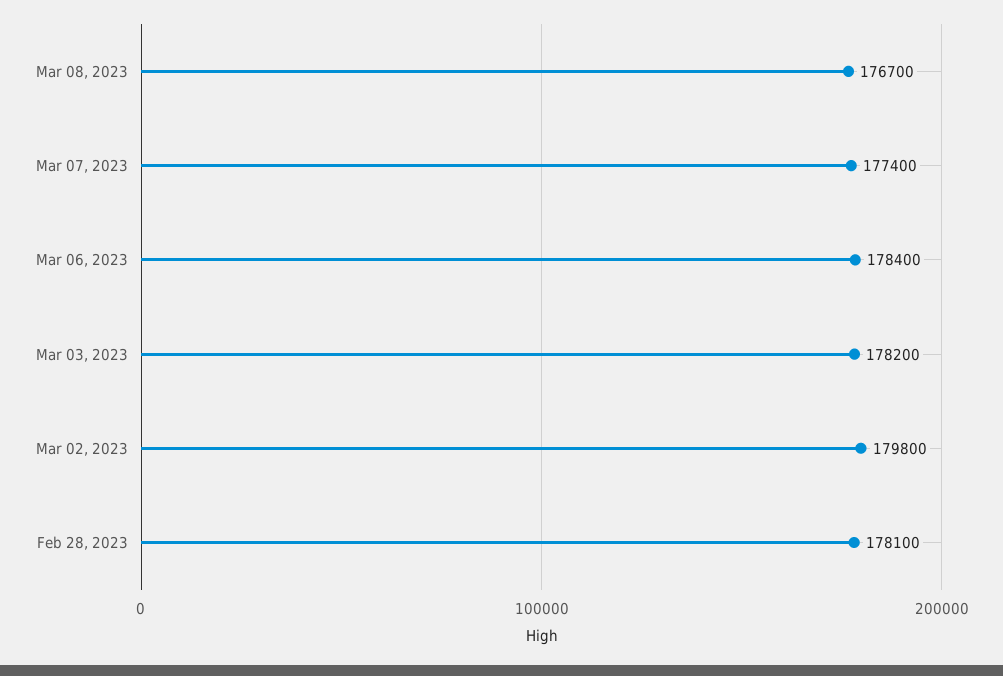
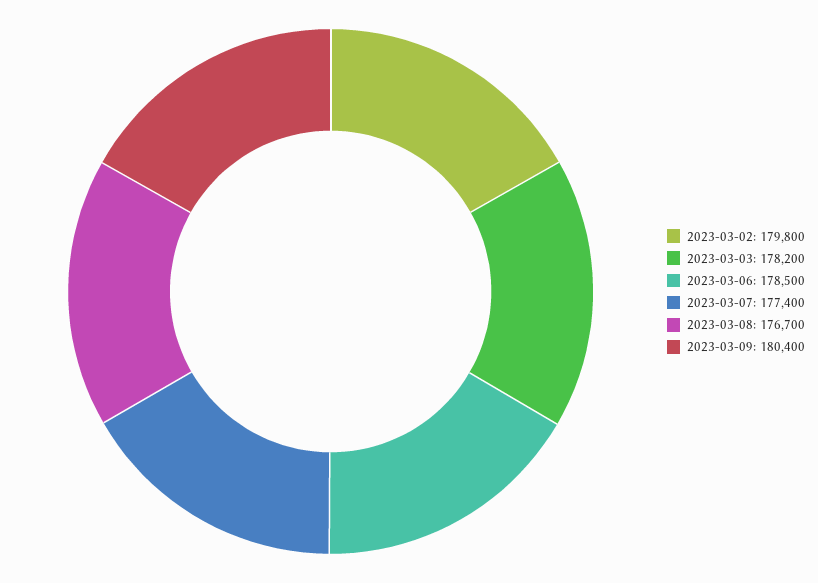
Mar 06, 2023: 178400 -> 178500
Feb 28, 2023: 178100 -> none
2023-03-09: none -> 180400

